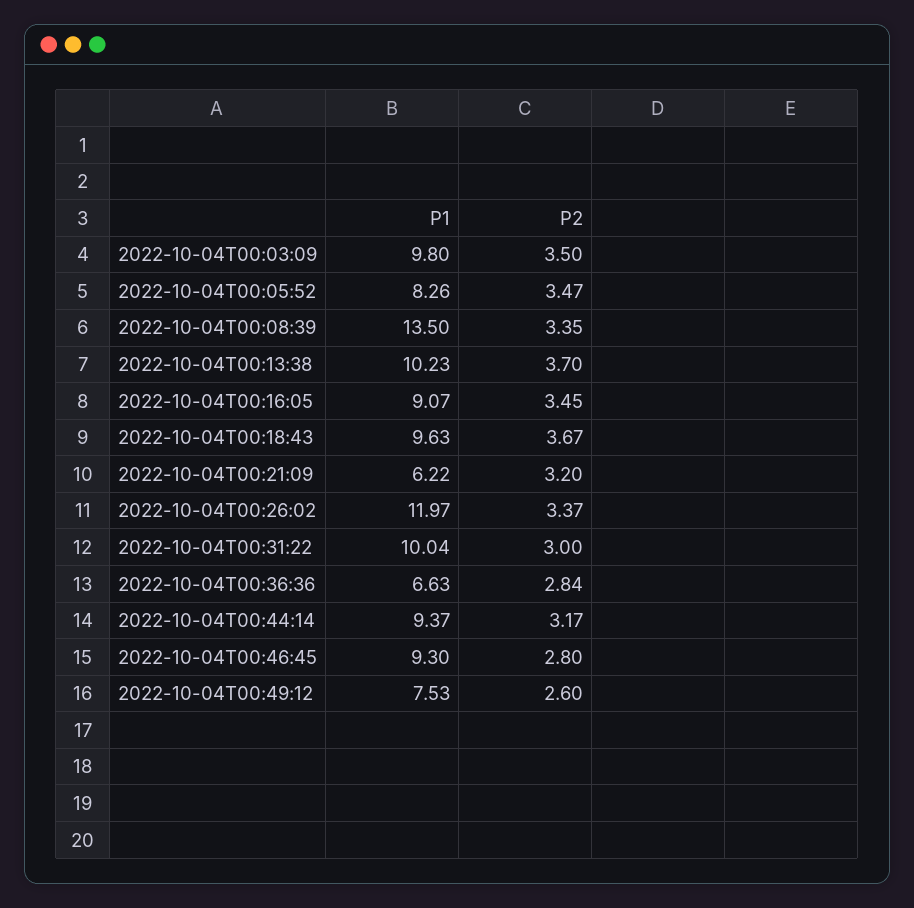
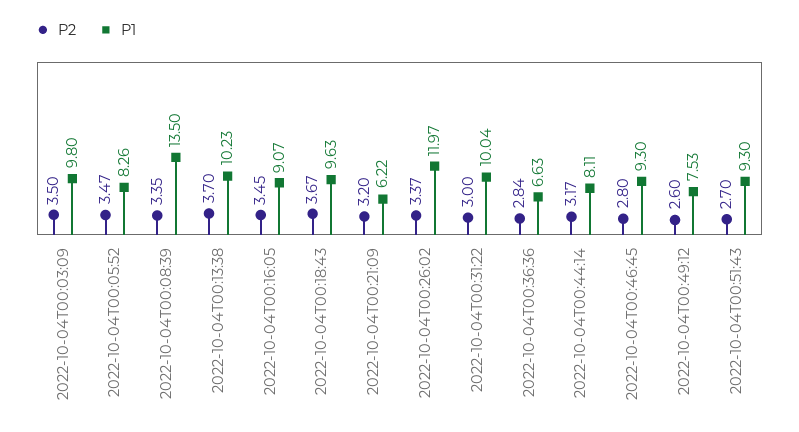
P1, 2022-10-04T00:44:14: 9.37 -> 8.11
P2, 2022-10-04T00:51:43: none -> 2.7
P1, 2022-10-04T00:51:43: none -> 9.3

